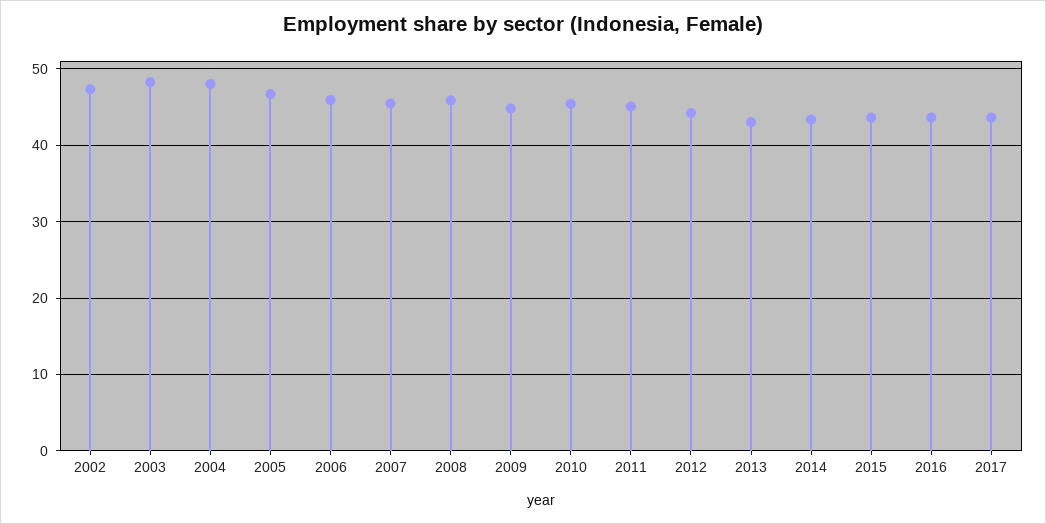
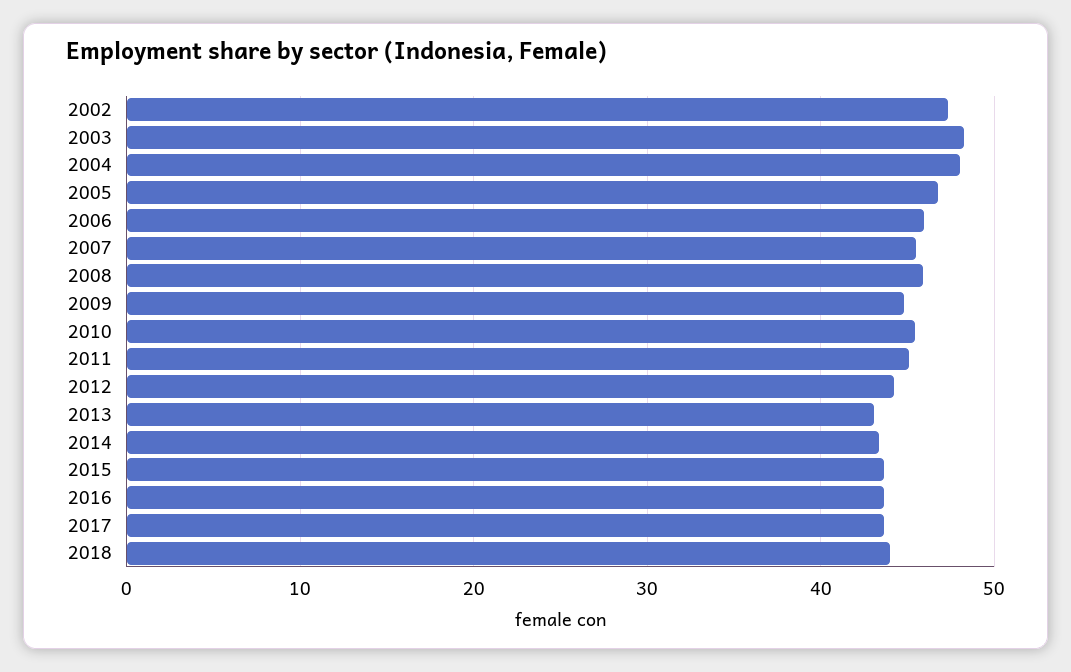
2018: none -> 44

